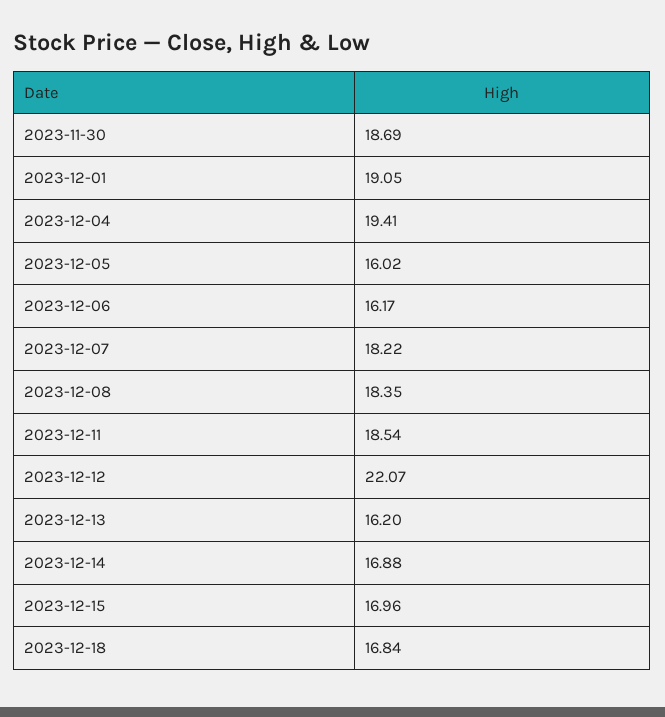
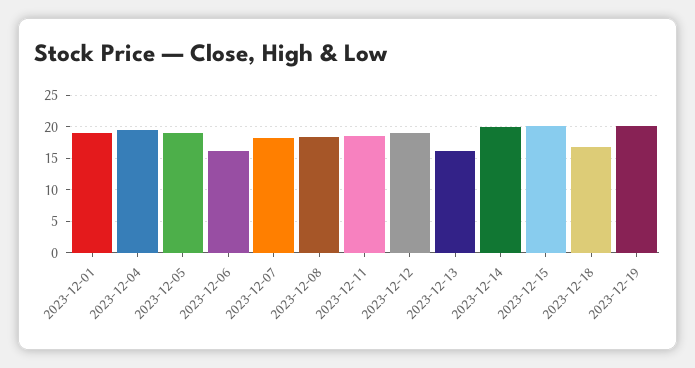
2023-11-30: 18.69 -> none
2023-12-05: 16.02 -> 19
2023-12-12: 22.07 -> 19
2023-12-14: 16.88 -> 20
2023-12-15: 16.96 -> 20
2023-12-19: none -> 20

